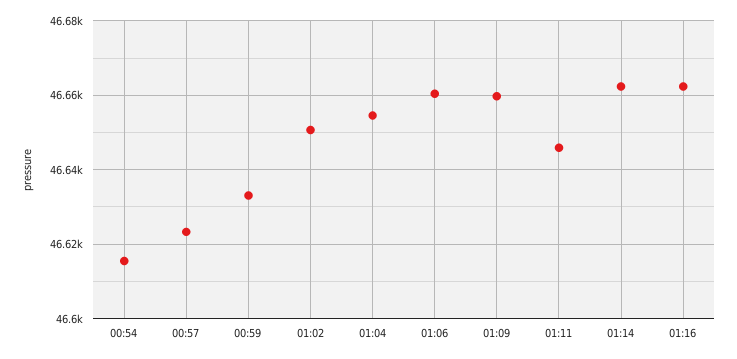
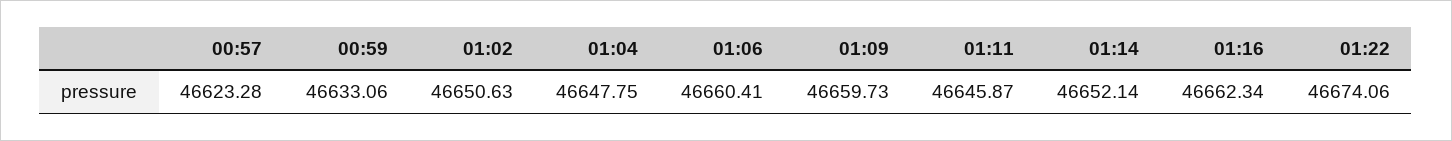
00:54: 46616 -> none
01:04: 46654 -> 46647.75
01:14: 46662 -> 46652.14
01:22: none -> 46674.06

